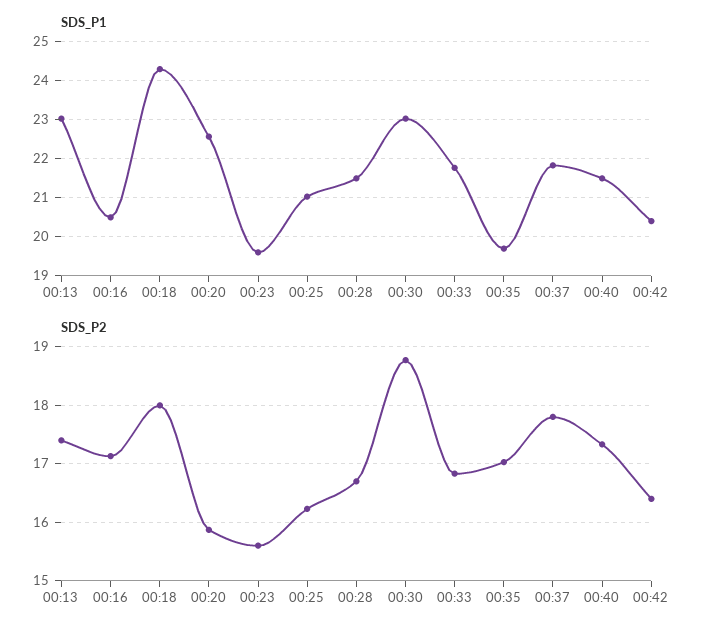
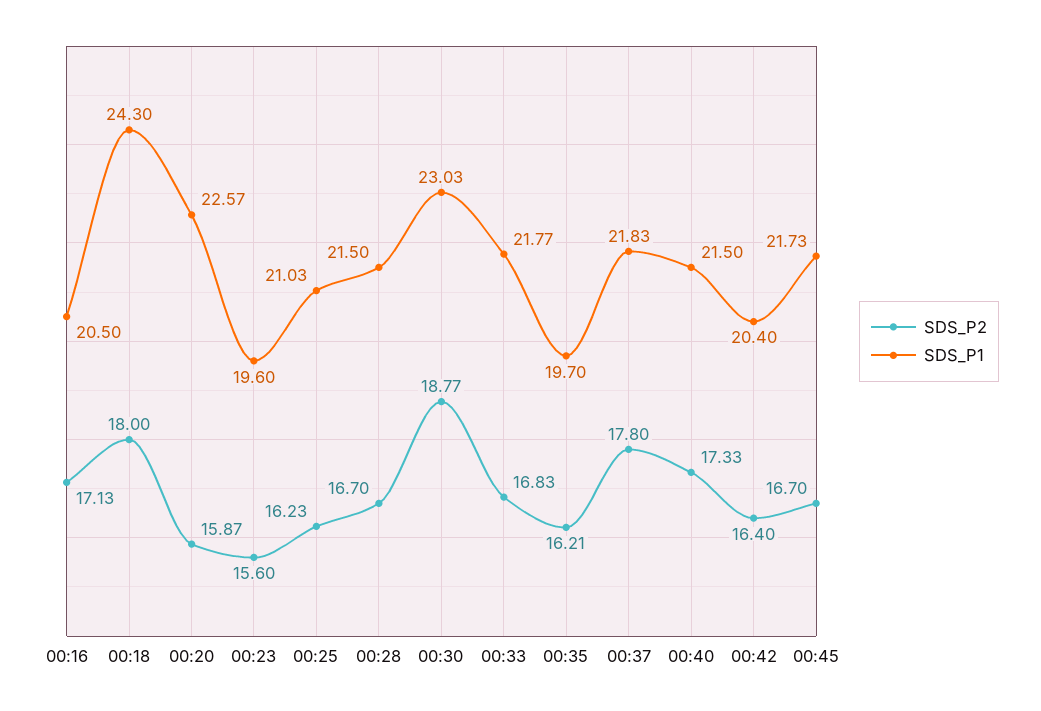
SDS_P1, 00:13: 23 -> none
SDS_P2, 00:13: 17.4 -> none
SDS_P2, 00:35: 17 -> 16.21
SDS_P2, 00:45: none -> 16.7
SDS_P1, 00:45: none -> 21.73

